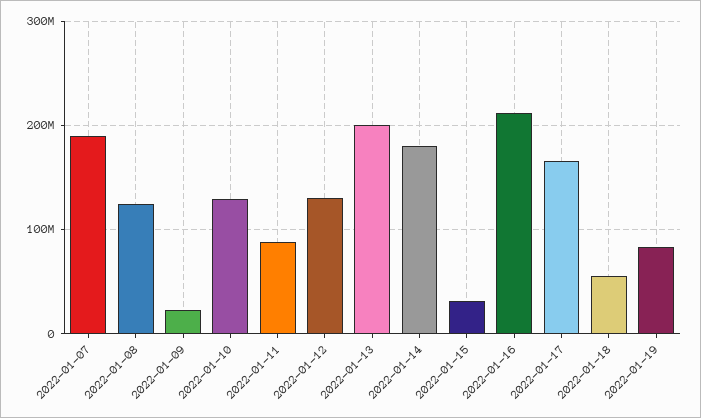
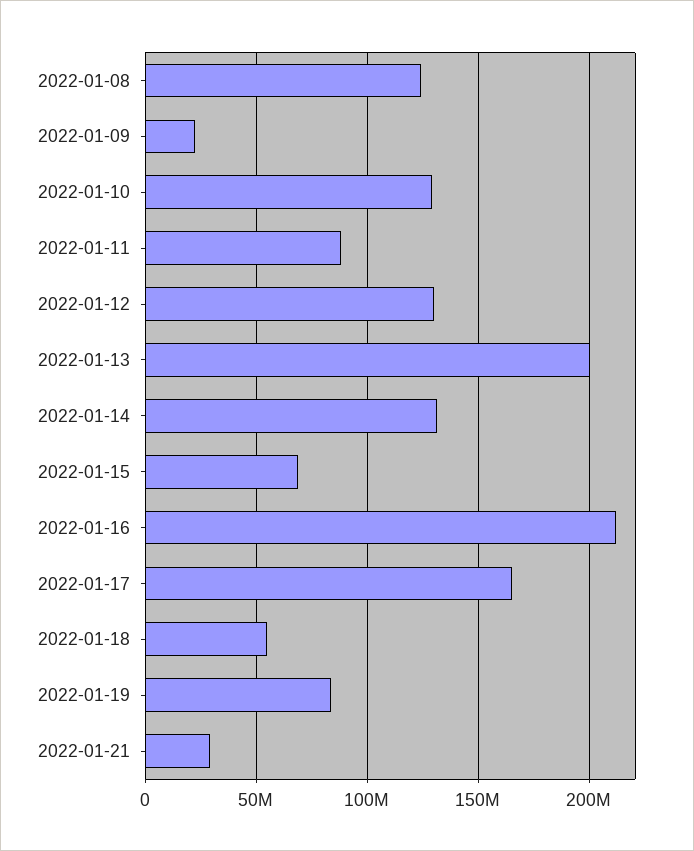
2022-01-07: 190000000 -> none
2022-01-14: 180000000 -> 130000000
2022-01-15: 30000000 -> 70000000
2022-01-21: none -> 30000000

